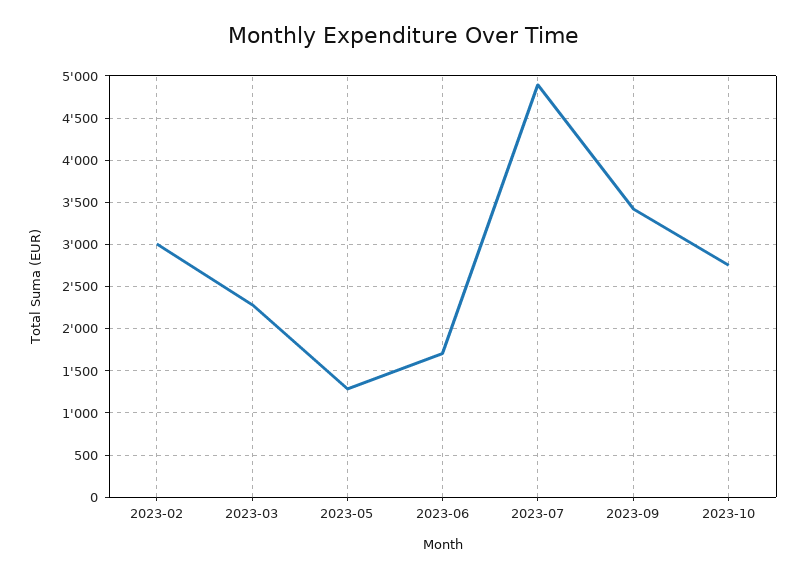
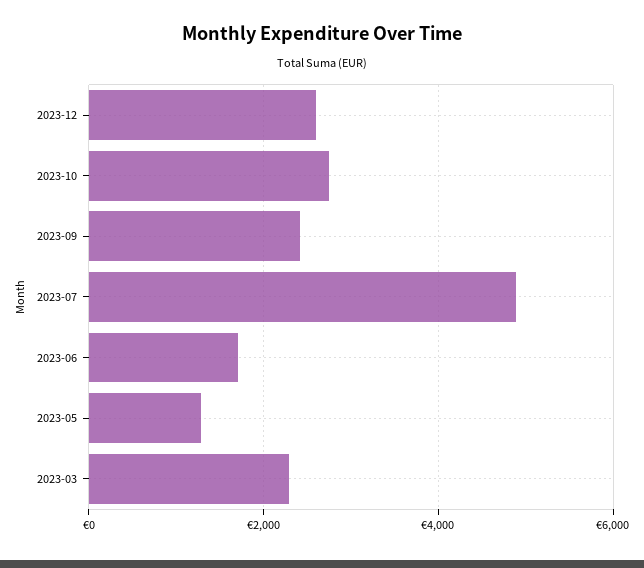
2023-02: 3000 -> none
2023-09: 3400 -> 2400
2023-12: none -> 2600

